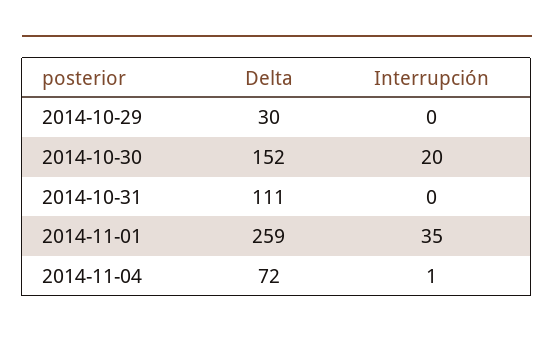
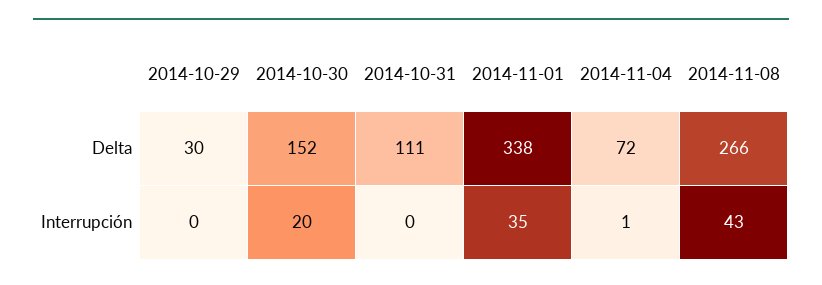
Delta, 2014-11-01: 259 -> 338
Delta, 2014-11-08: none -> 266
Interrupción, 2014-11-08: none -> 43

